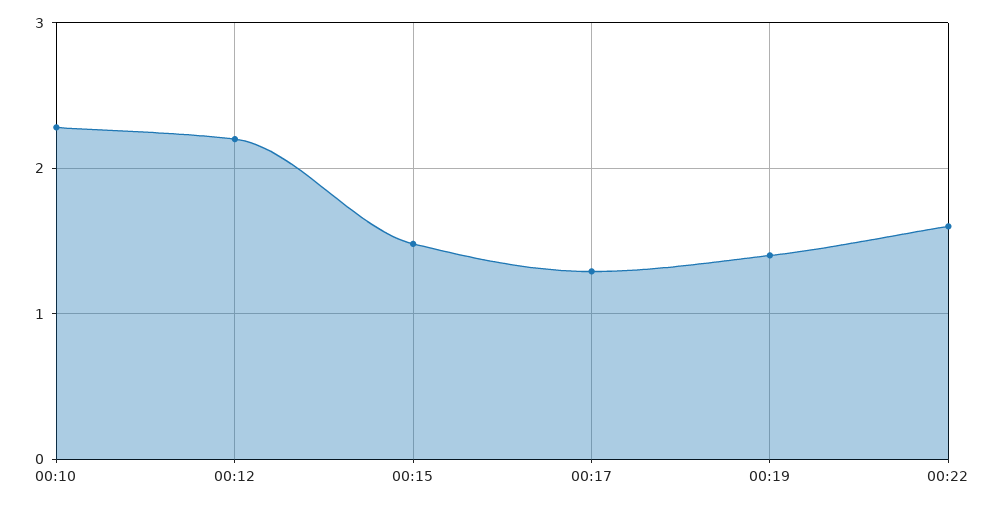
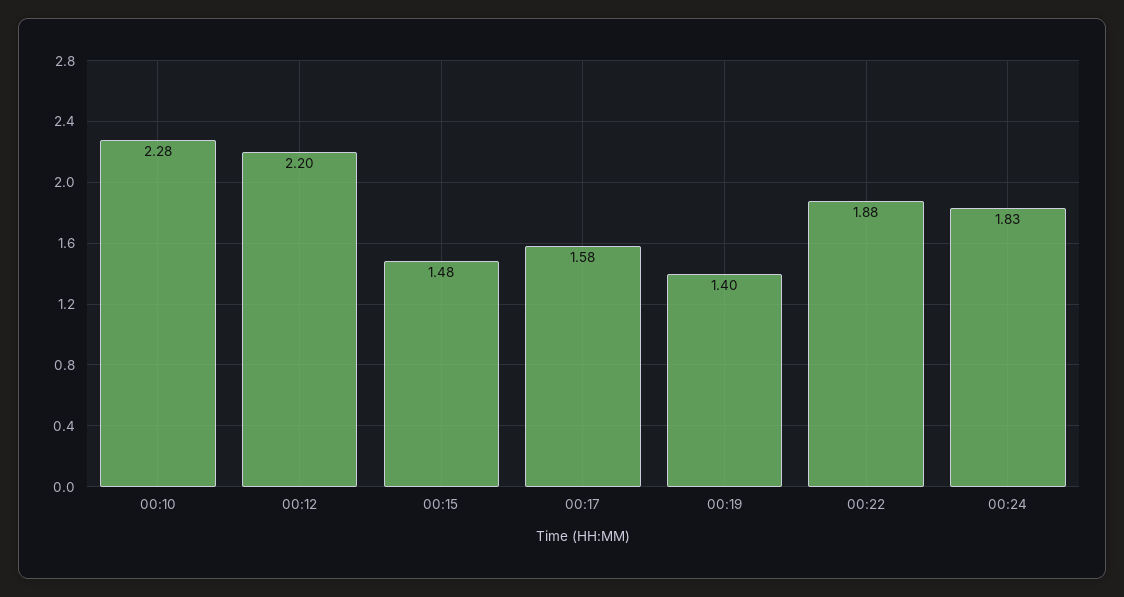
00:17: 1.3 -> 1.58
00:22: 1.6 -> 1.88
00:24: none -> 1.83

